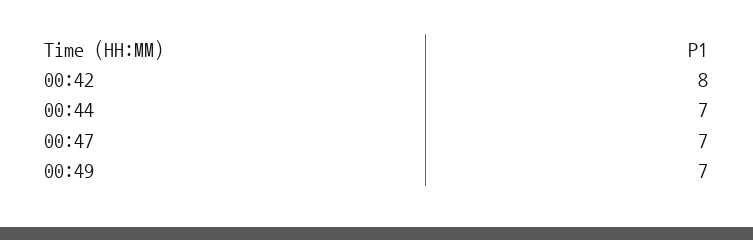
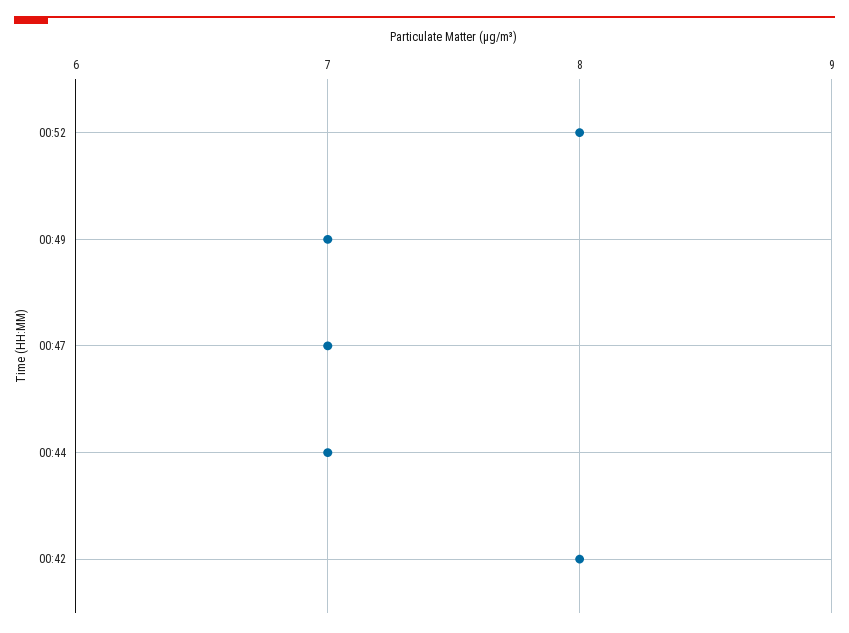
00:52: none -> 8

